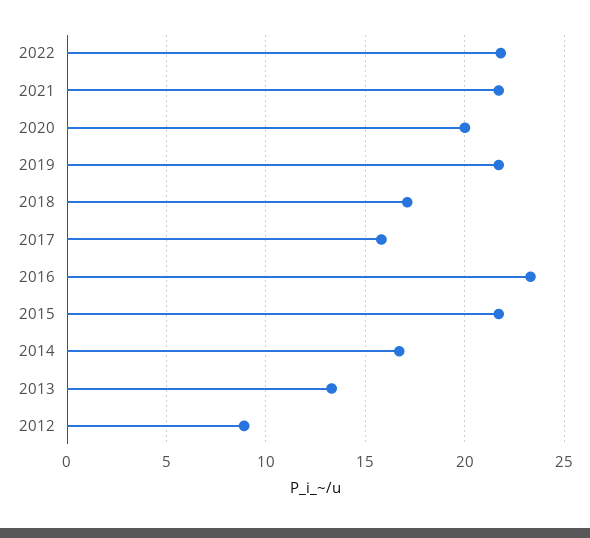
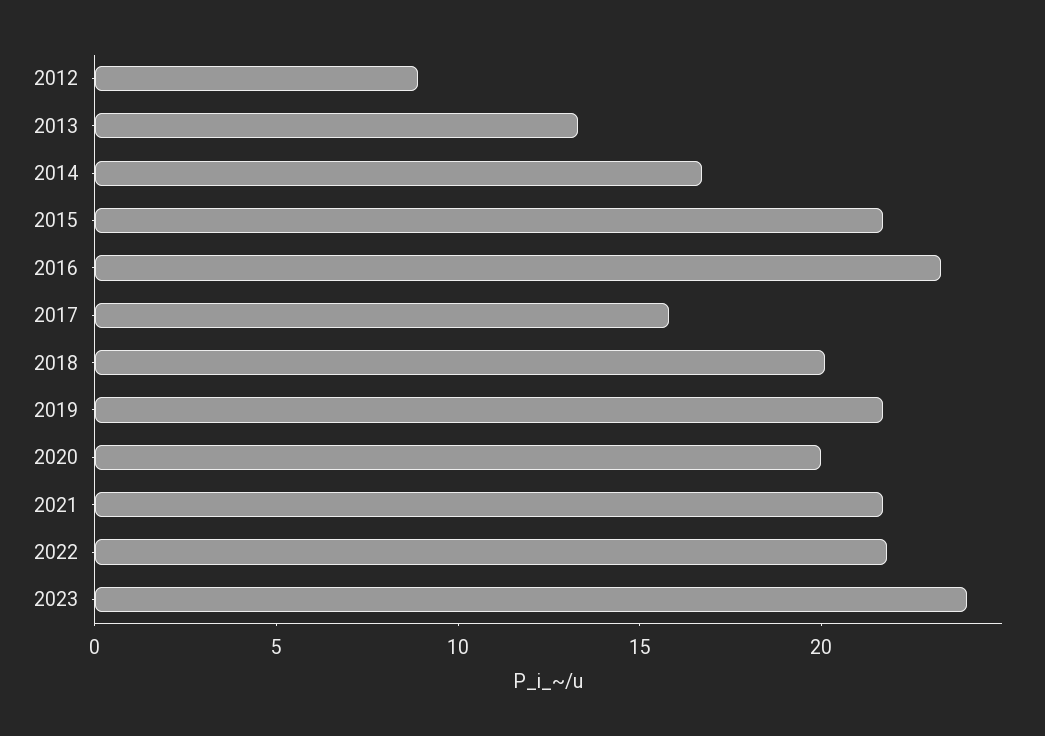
2018: 17 -> 20
2023: none -> 24

